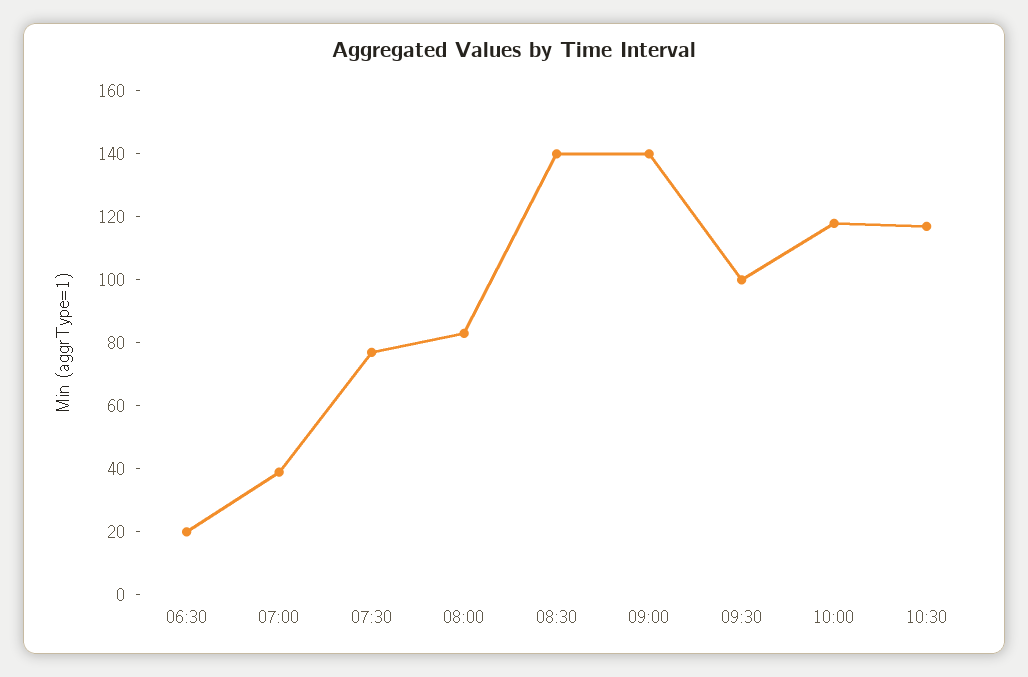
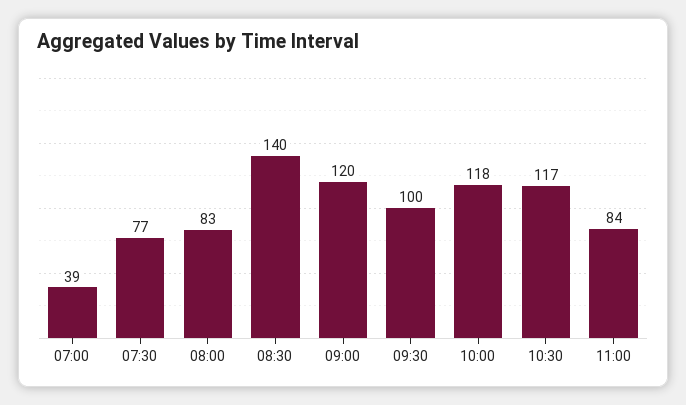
06:30: 20 -> none
09:00: 140 -> 120
11:00: none -> 84

